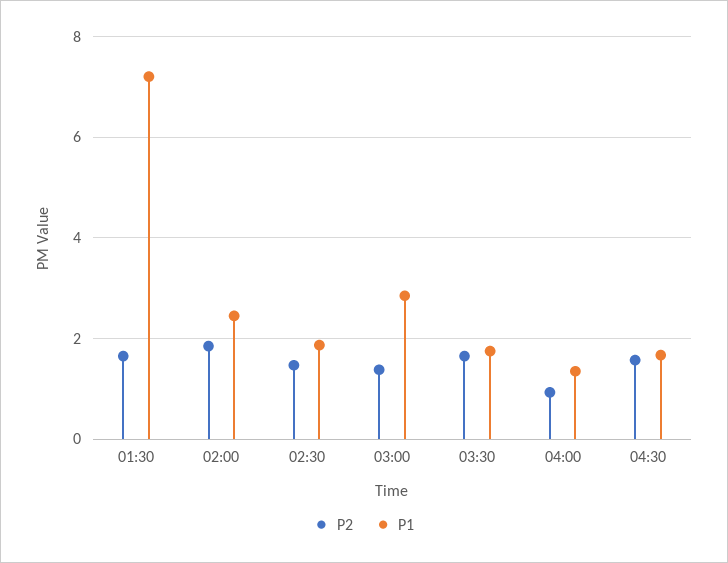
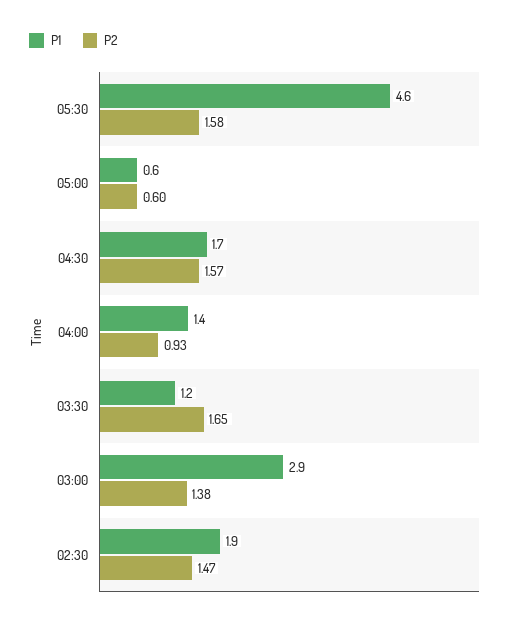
P2, 01:30: 1.6 -> none
P1, 01:30: 7.2 -> none
P2, 02:00: 1.8 -> none
P1, 02:00: 2.4 -> none
P1, 03:30: 1.8 -> 1.2
P1, 05:30: none -> 4.6
P2, 05:30: none -> 1.58
P1, 05:00: none -> 0.6
P2, 05:00: none -> 0.6

